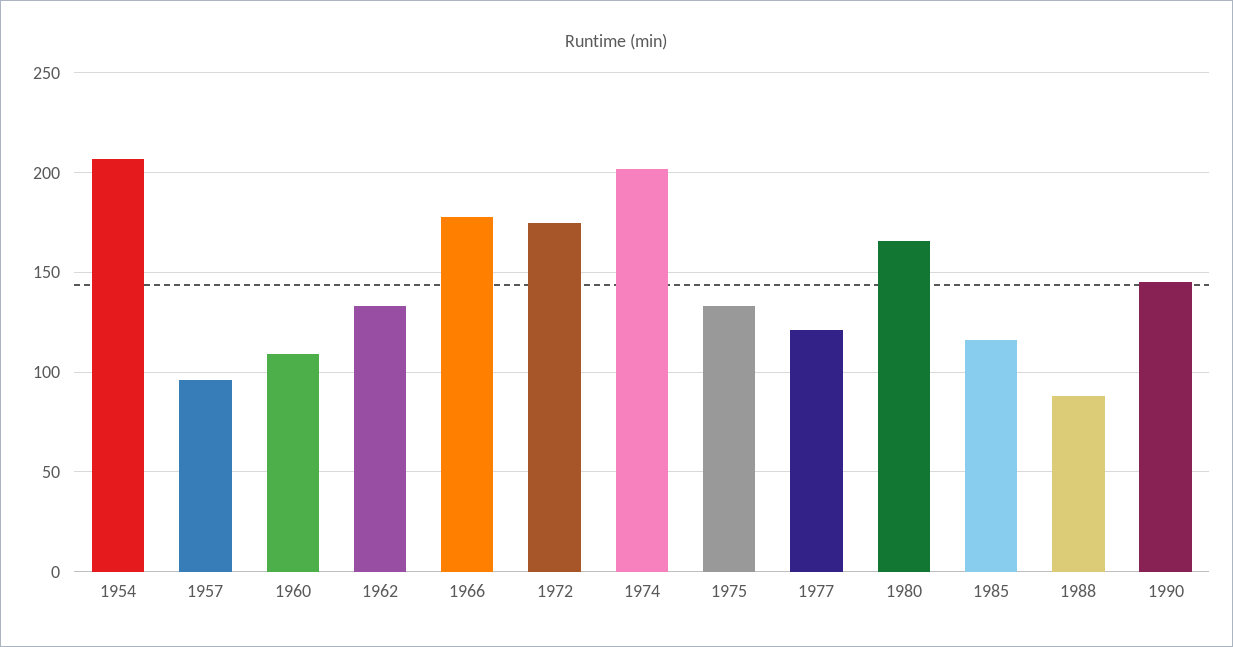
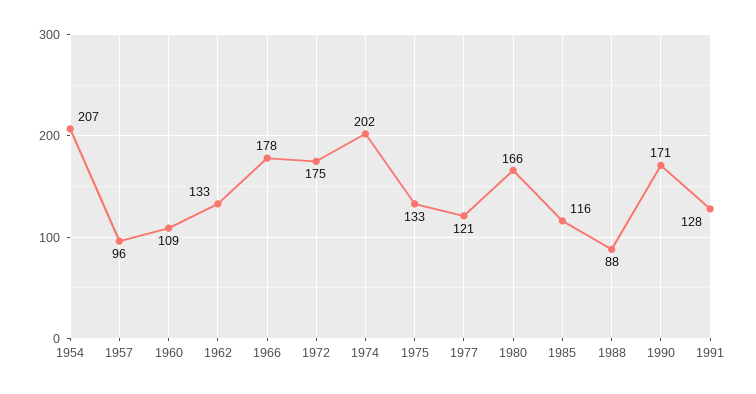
1990: 145 -> 171
1991: none -> 128

